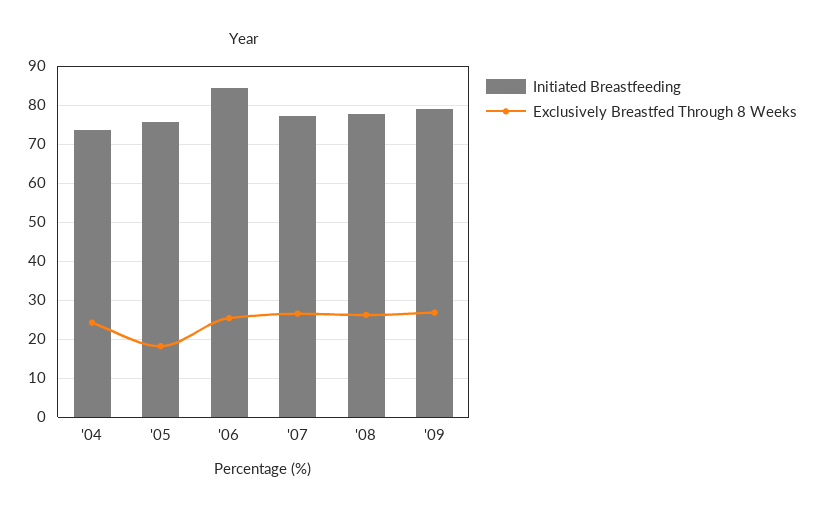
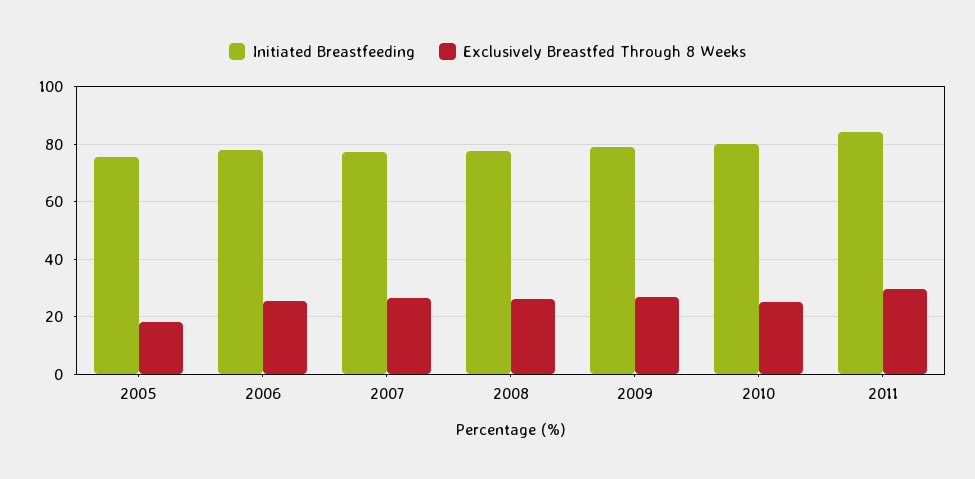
Initiated Breastfeeding, '04: 74 -> none
Exclusively Breastfed Through 8 Weeks, '04: 24 -> none
Initiated Breastfeeding, '06: 84 -> 77.5
Initiated Breastfeeding, 2010: none -> 80
Exclusively Breastfed Through 8 Weeks, 2010: none -> 25
Initiated Breastfeeding, 2011: none -> 85
Exclusively Breastfed Through 8 Weeks, 2011: none -> 30

